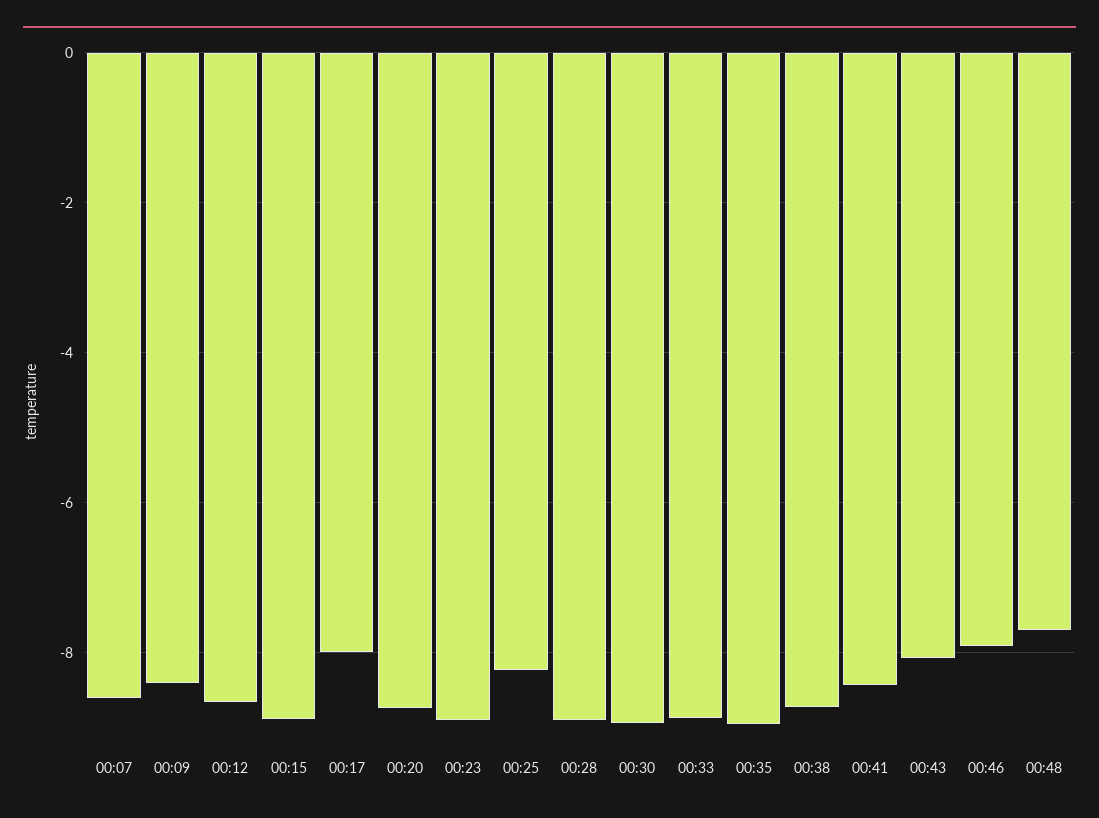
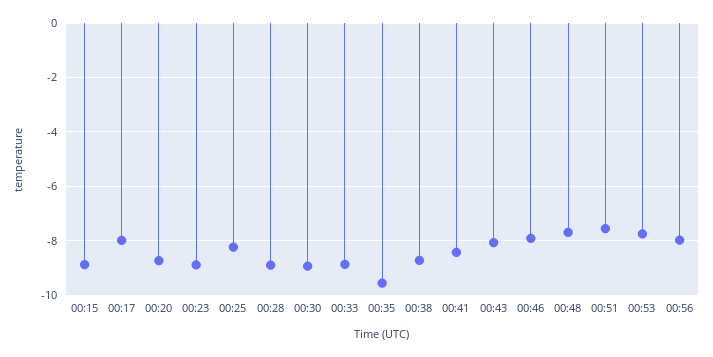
00:07: -8.6 -> none
00:09: -8.4 -> none
00:12: -8.6 -> none
00:35: -9 -> -9.5
00:51: none -> -7.5
00:53: none -> -7.75
00:56: none -> -8

